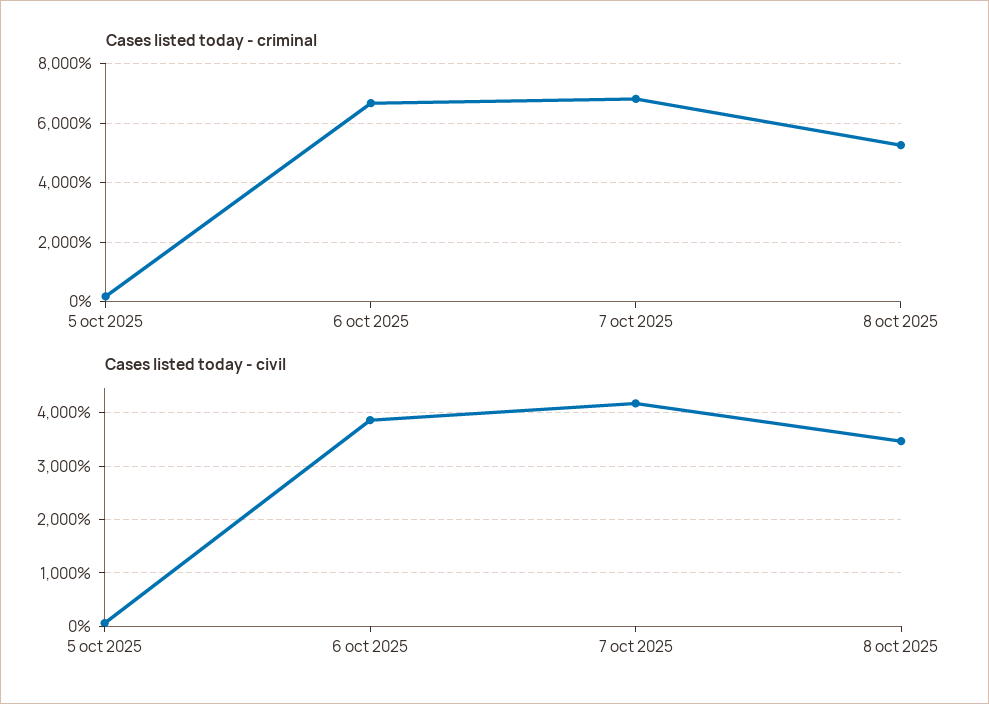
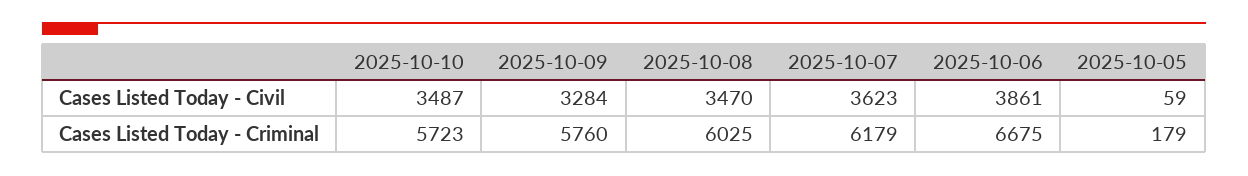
Cases listed today - criminal, 7 oct 2025: 6750 -> 6179
Cases listed today - criminal, 8 oct 2025: 5250 -> 6025
Cases listed today - civil, 7 oct 2025: 4200 -> 3623
Cases listed today - civil, 2025-10-10: none -> 3487
Cases listed today - civil, 2025-10-09: none -> 3284
Cases listed today - criminal, 2025-10-10: none -> 5723
Cases listed today - criminal, 2025-10-09: none -> 5760

